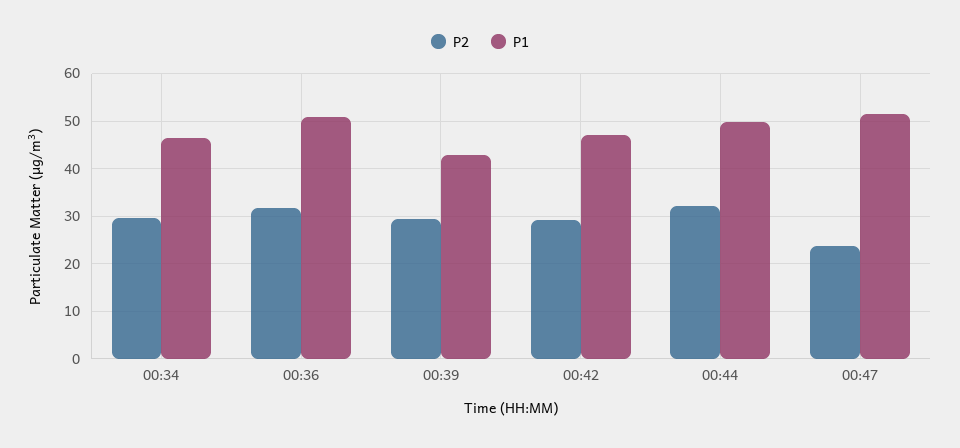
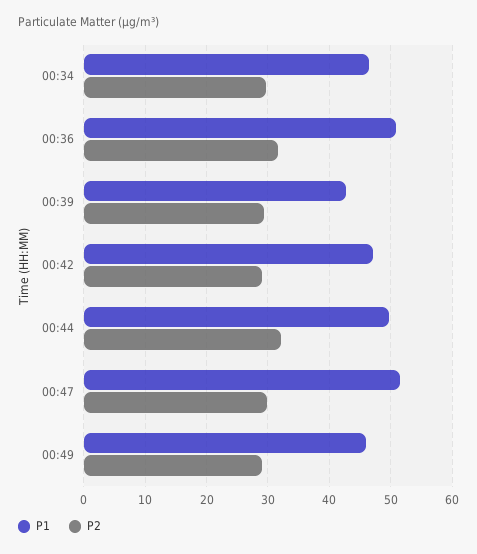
P2, 00:47: 24 -> 30
P1, 00:49: none -> 46
P2, 00:49: none -> 29

